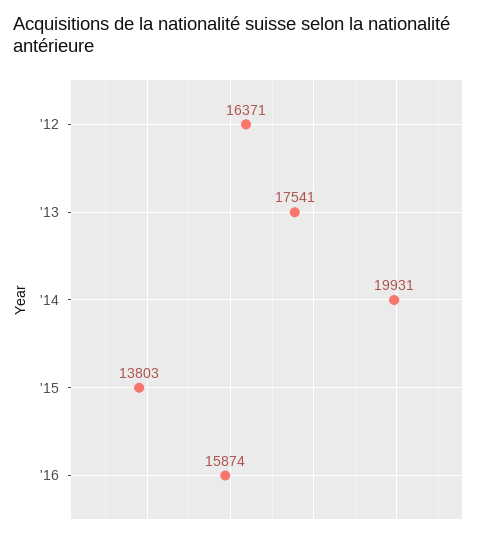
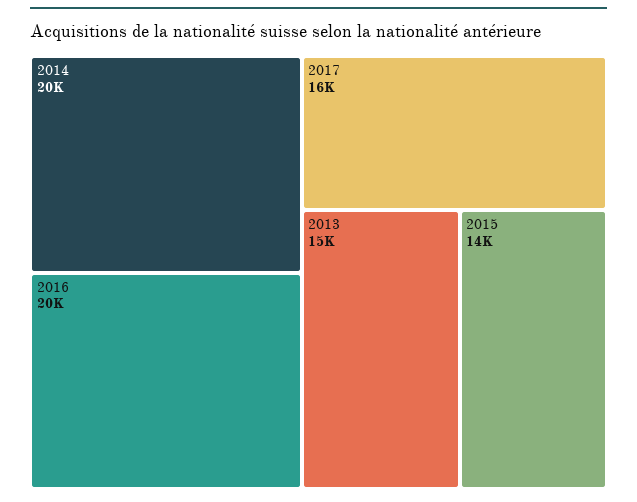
'12: 16371 -> none
'13: 17541 -> 15000
'16: 15874 -> 20000
2017: none -> 16000

